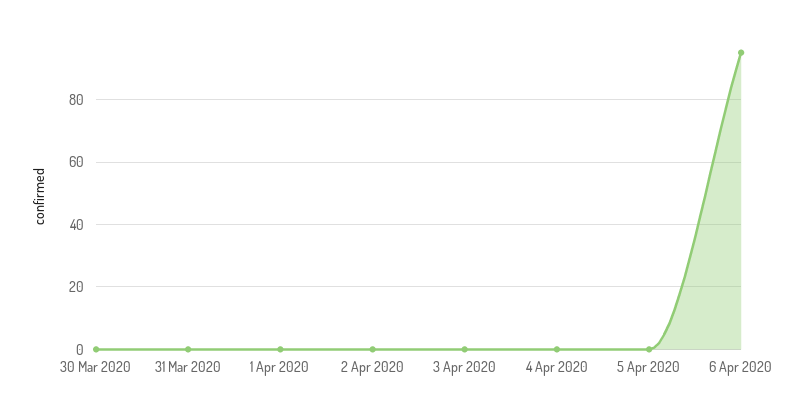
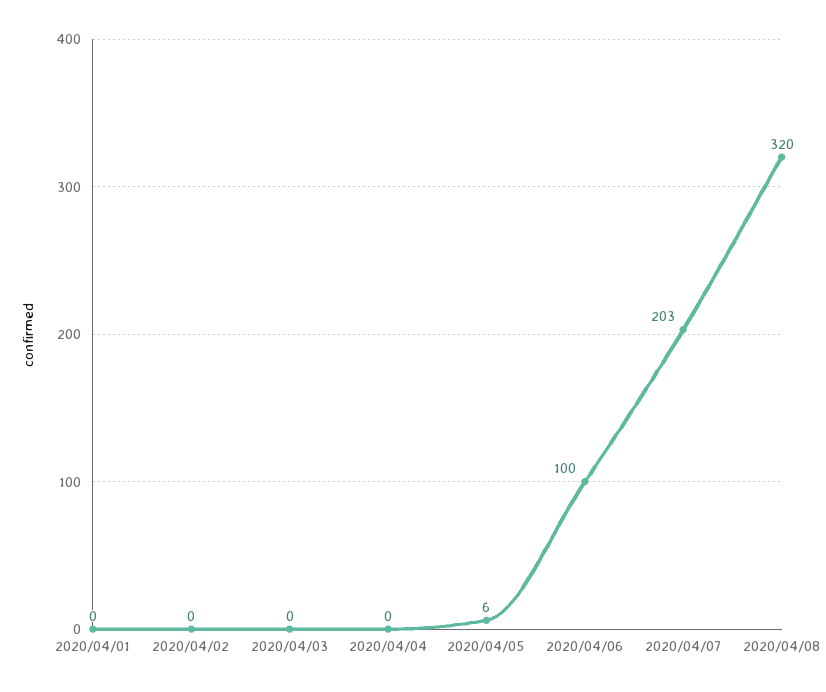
30 Mar 2020: 0 -> none
31 Mar 2020: 0 -> none
5 Apr 2020: 0 -> 6
6 Apr 2020: 95 -> 100
2020/04/07: none -> 203
2020/04/08: none -> 320

